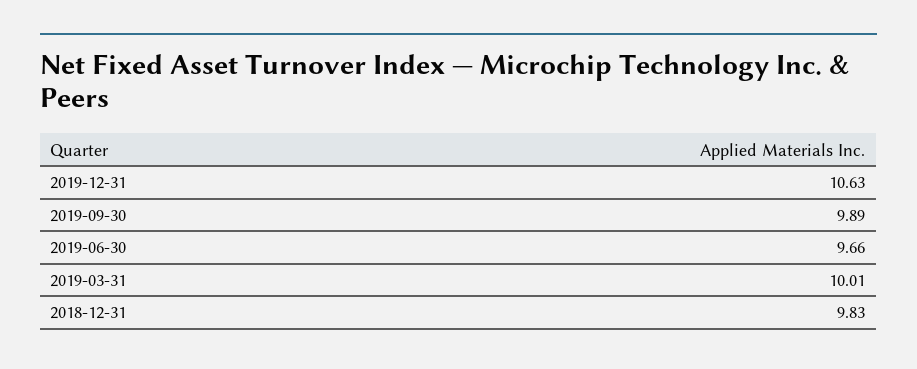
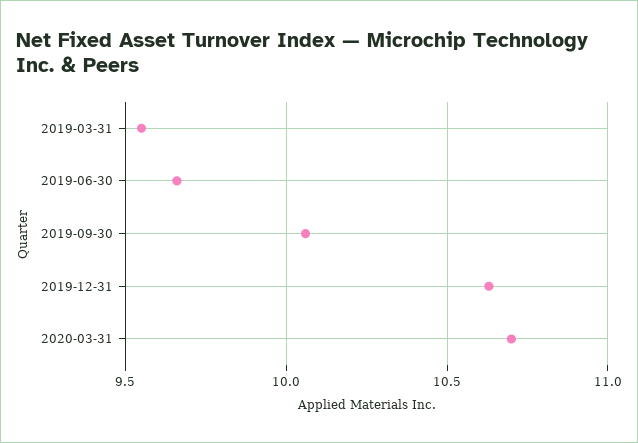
2019-09-30: 9.89 -> 10.05
2019-03-31: 10.01 -> 9.55
2018-12-31: 9.83 -> none
2020-03-31: none -> 10.7

